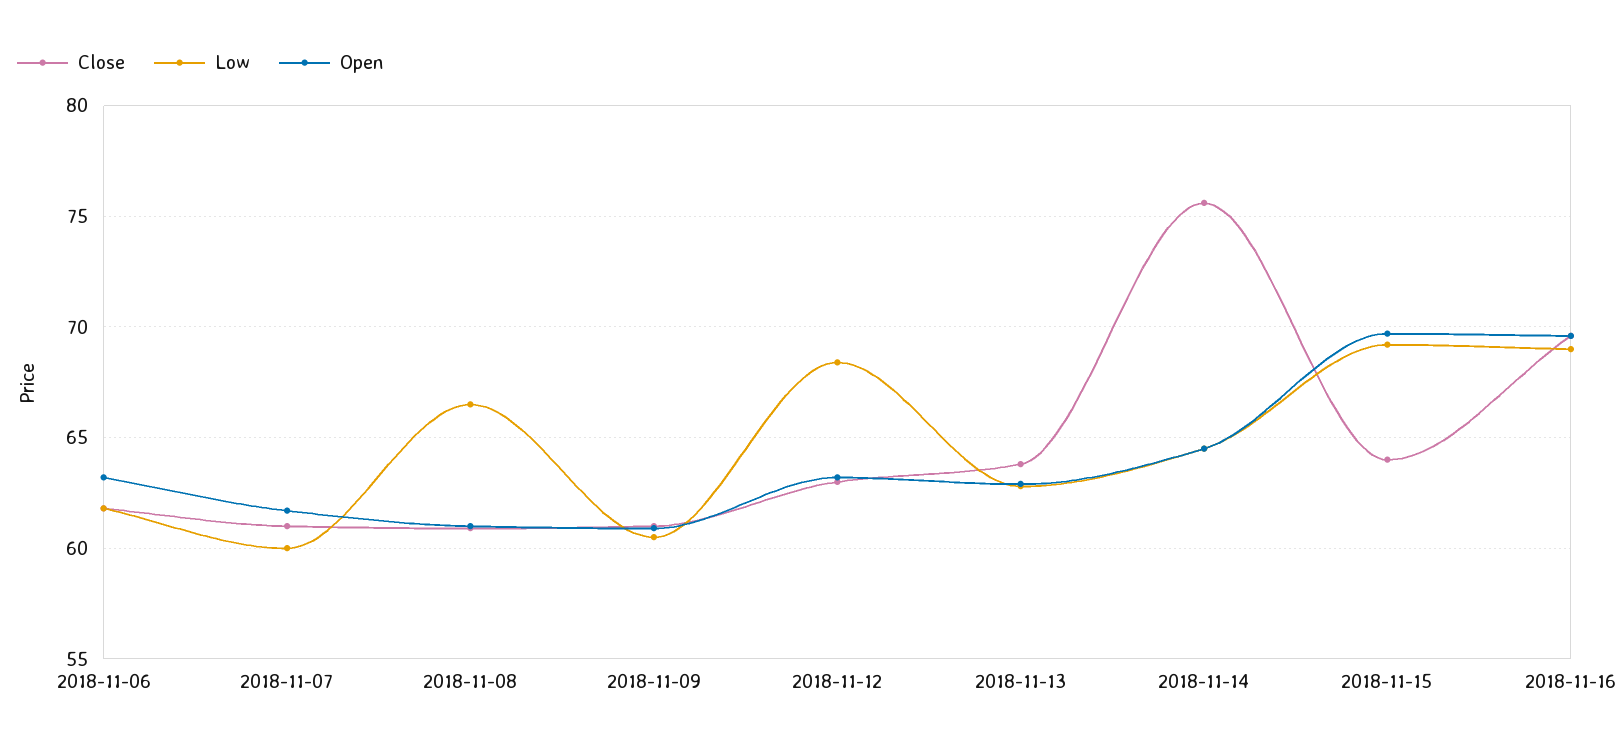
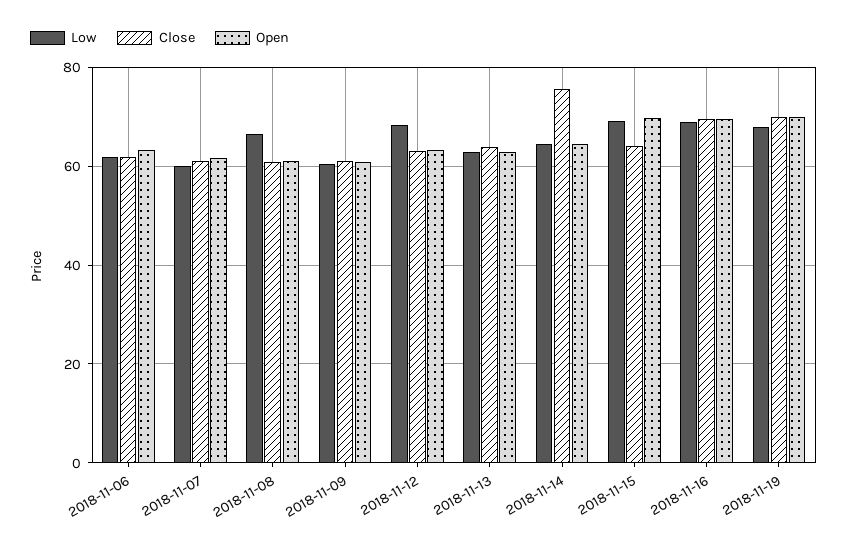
Low, 2018-11-19: none -> 68
Close, 2018-11-19: none -> 70
Open, 2018-11-19: none -> 70

